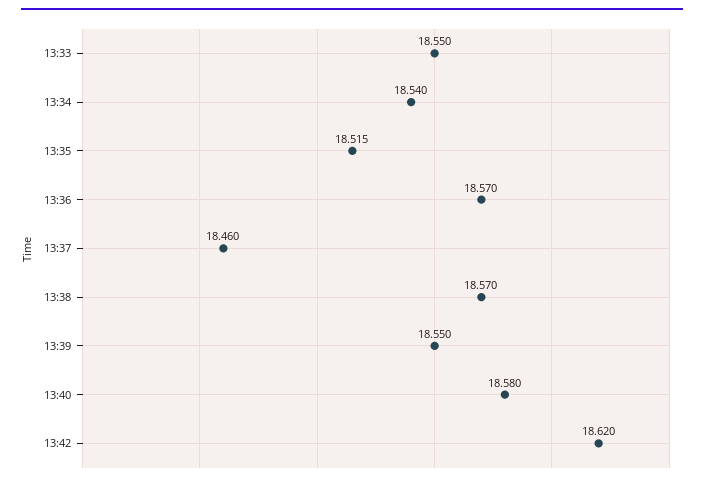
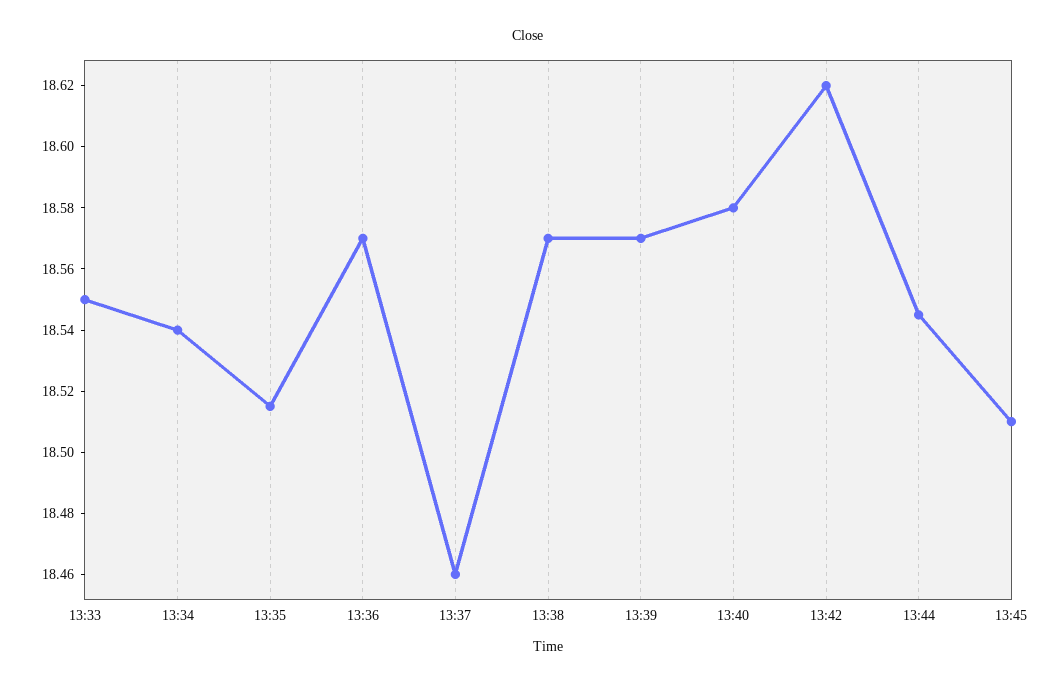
13:39: 18.55 -> 18.57
13:44: none -> 18.545
13:45: none -> 18.51

